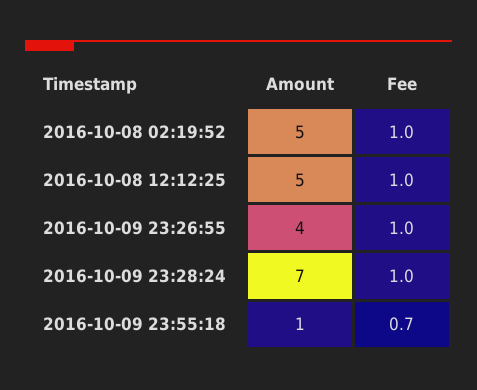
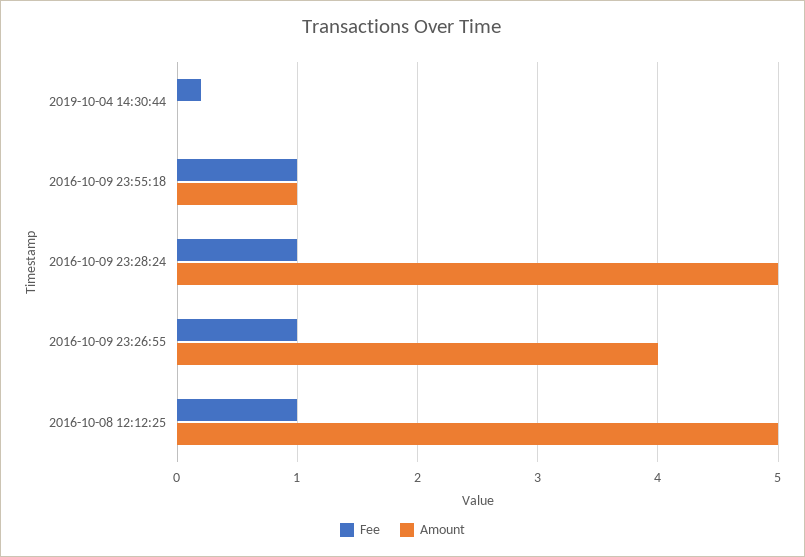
Amount, 2016-10-08 02:19:52: 5 -> none
Fee, 2016-10-08 02:19:52: 1 -> none
Amount, 2016-10-09 23:28:24: 7 -> 5
Fee, 2016-10-09 23:55:18: 0.7 -> 1
Fee, 2019-10-04 14:30:44: none -> 0.2
Amount, 2019-10-04 14:30:44: none -> 0

